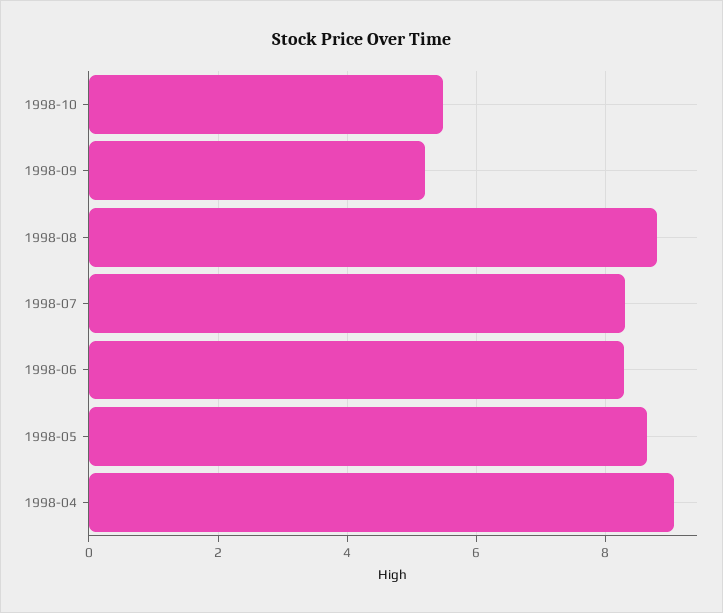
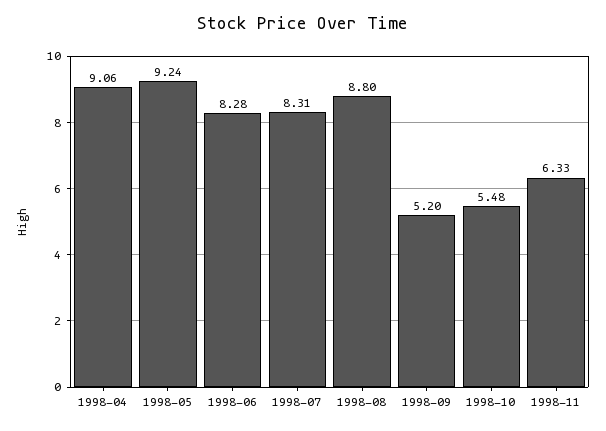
1998-05: 8.6 -> 9.24
1998-11: none -> 6.33

